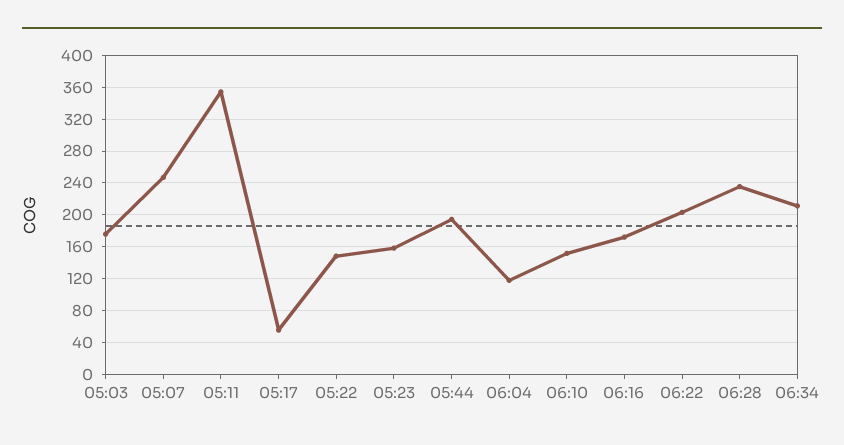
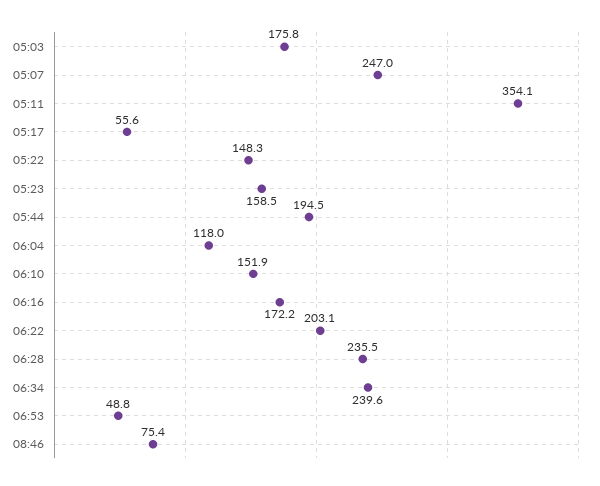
06:34: 210 -> 239.6
06:53: none -> 48.8
08:46: none -> 75.4

